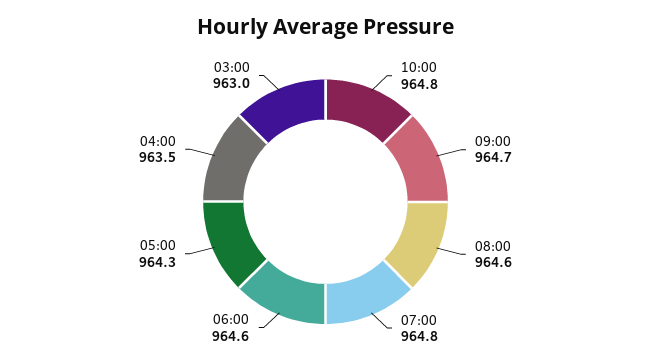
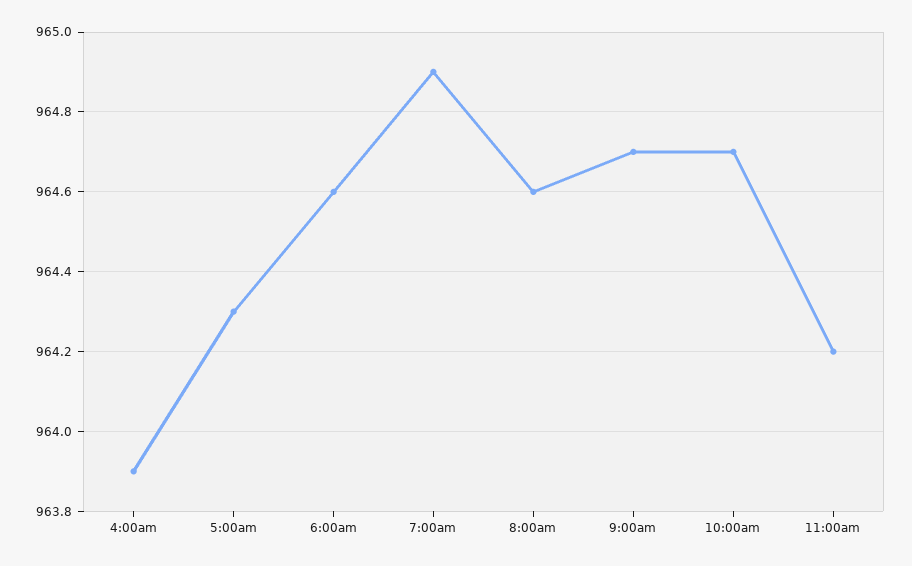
10:00: 964.8 -> 964.7
07:00: 964.8 -> 964.9
04:00: 963.5 -> 963.9
03:00: 963 -> none
11:00am: none -> 964.2

